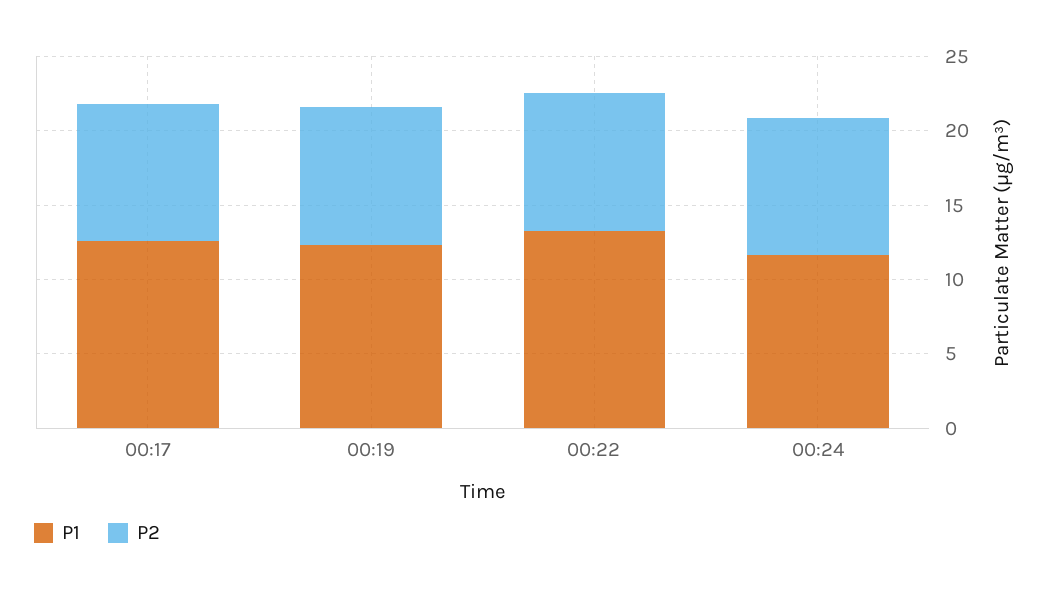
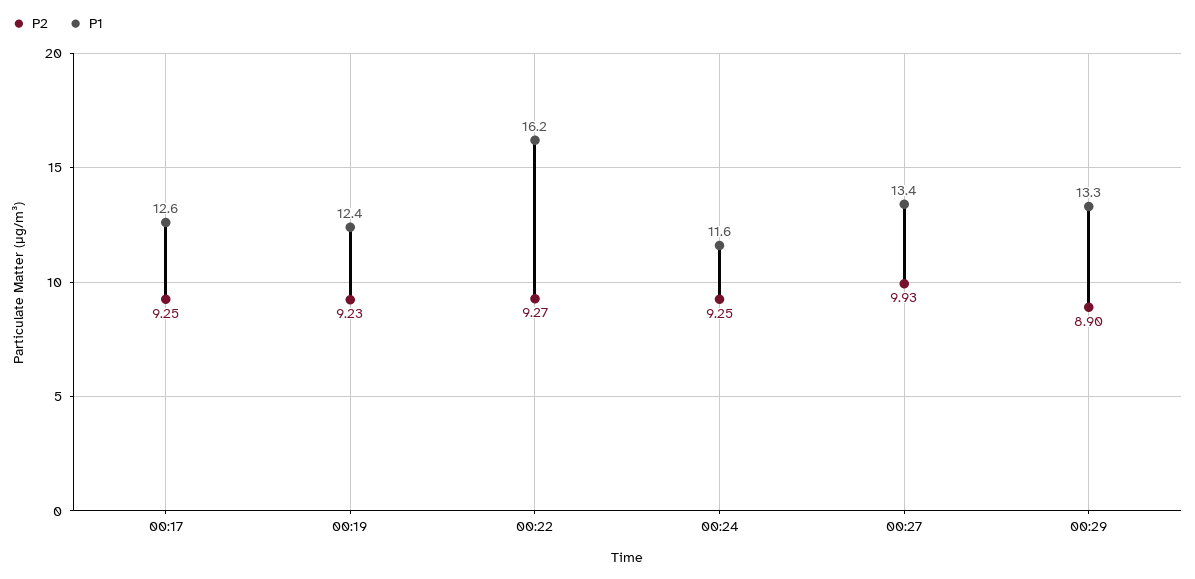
P1, 00:22: 13 -> 16.2
P2, 00:27: none -> 9.93
P1, 00:27: none -> 13.4
P2, 00:29: none -> 8.9
P1, 00:29: none -> 13.3

